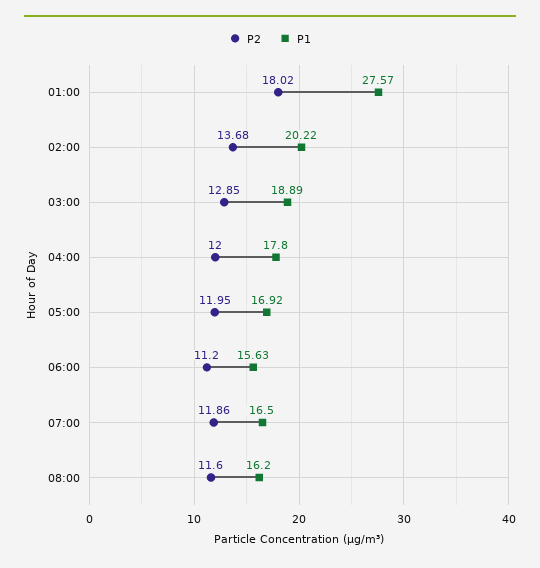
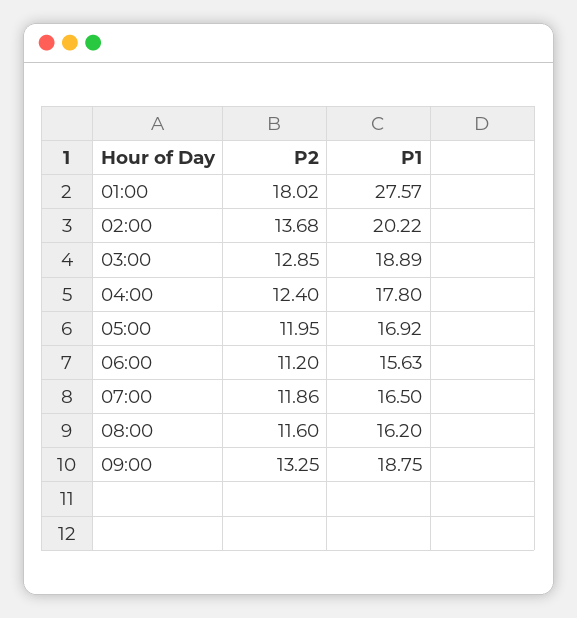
P2, 04:00: 12 -> 12.4
P2, 09:00: none -> 13.25
P1, 09:00: none -> 18.75

